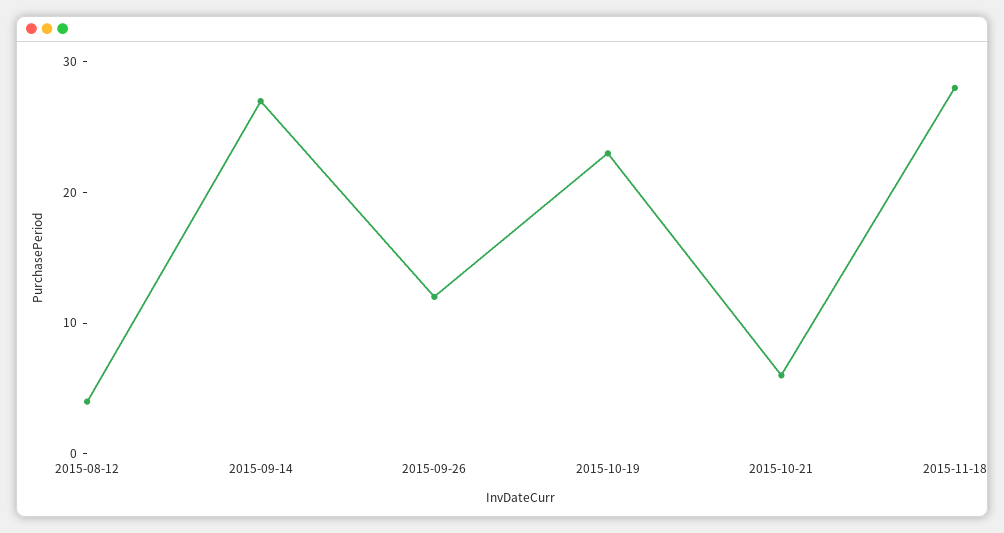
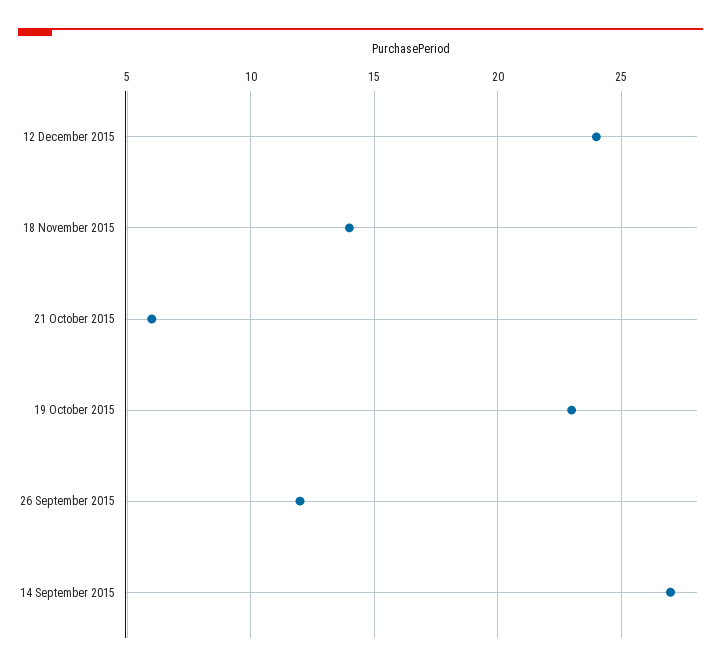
2015-08-12: 4 -> none
2015-11-18: 28 -> 14
12 December 2015: none -> 24

